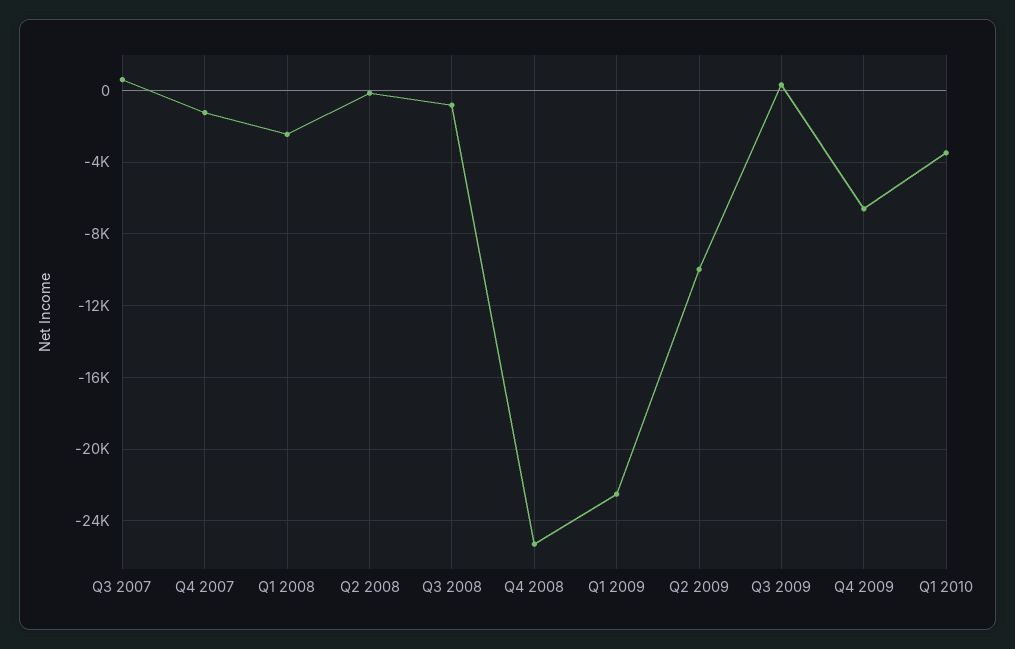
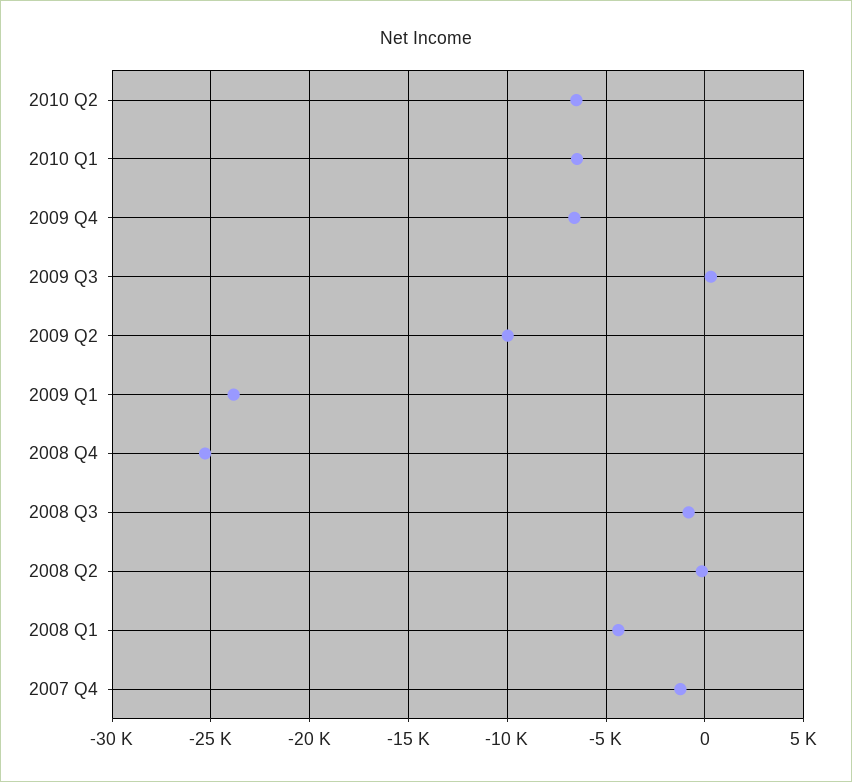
Q3 2007: 500 -> none
Q1 2008: -2500 -> -4500
Q1 2009: -22500 -> -24000
Q1 2010: -3500 -> -6500
2010 Q2: none -> -6500

